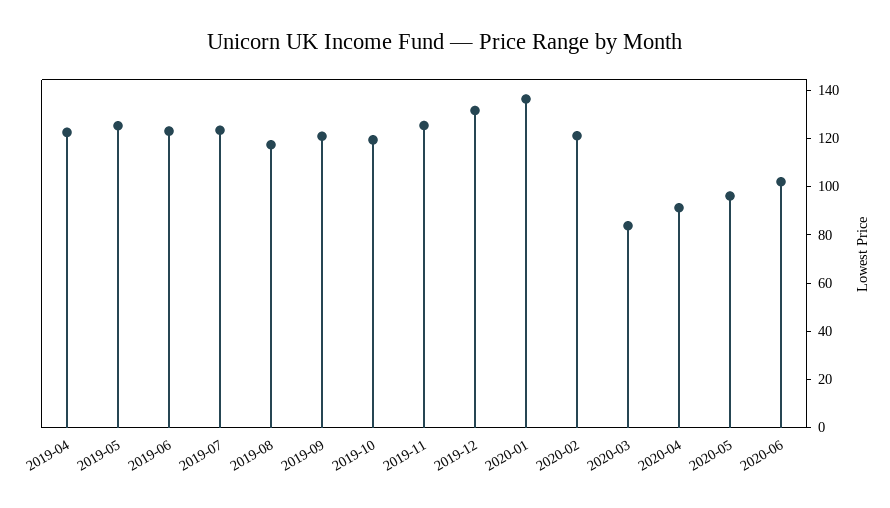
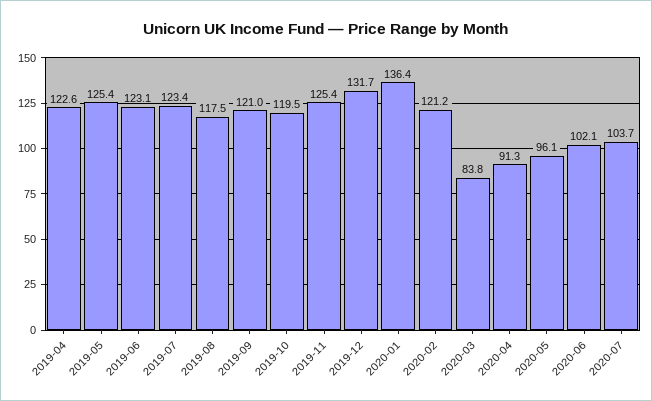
2020-07: none -> 103.7

